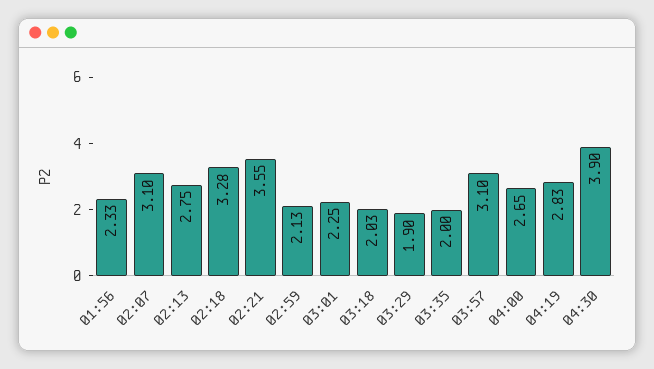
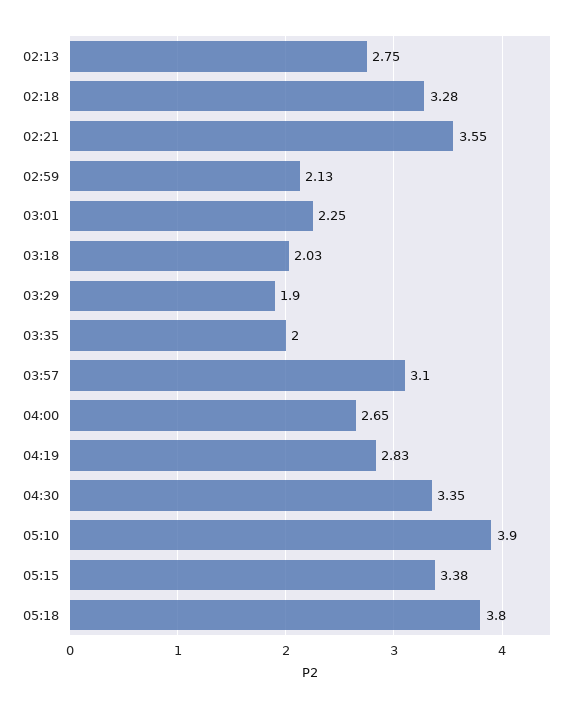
01:56: 2.33 -> none
02:07: 3.1 -> none
04:30: 3.9 -> 3.35
05:10: none -> 3.9
05:15: none -> 3.38
05:18: none -> 3.8

